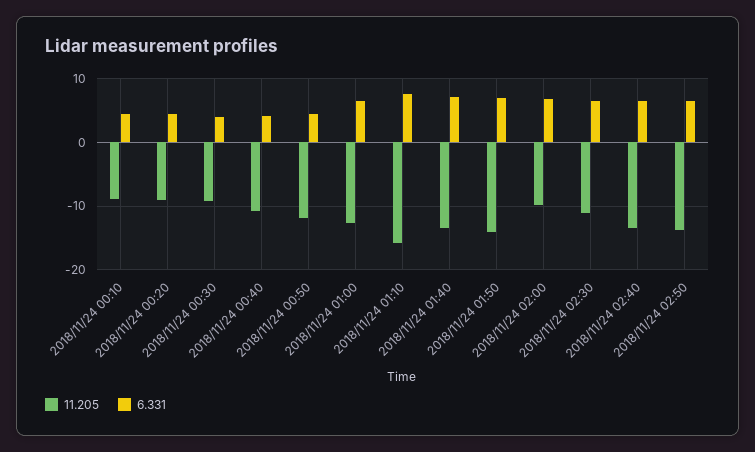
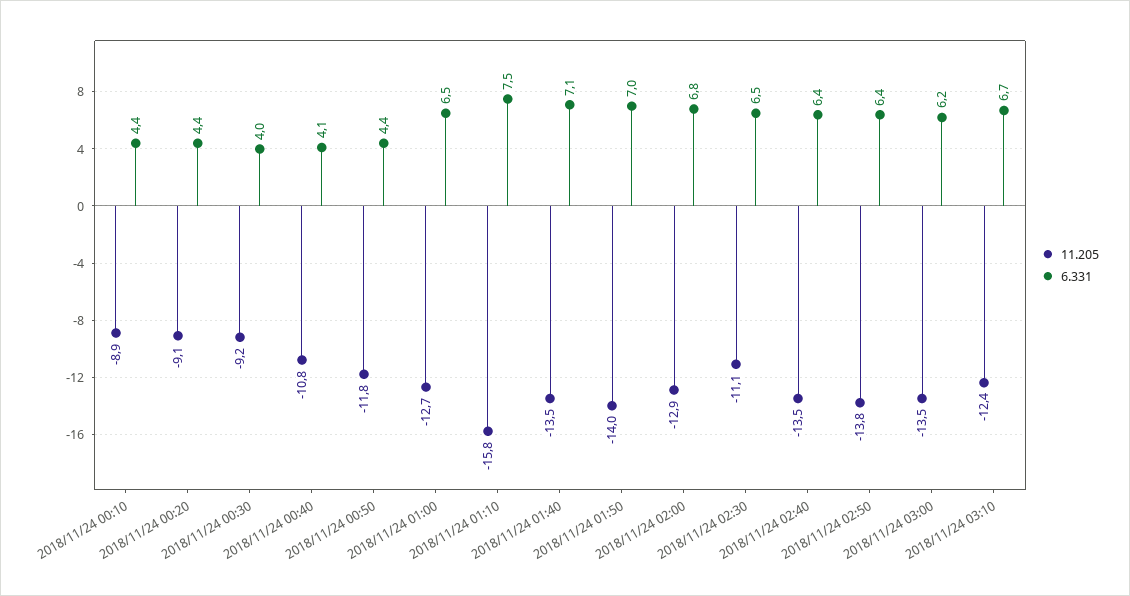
11.205, 2018/11/24 02:00: -10 -> -12.9
11.205, 2018/11/24 03:00: none -> -13.5
6.331, 2018/11/24 03:00: none -> 6.2
11.205, 2018/11/24 03:10: none -> -12.4
6.331, 2018/11/24 03:10: none -> 6.7

